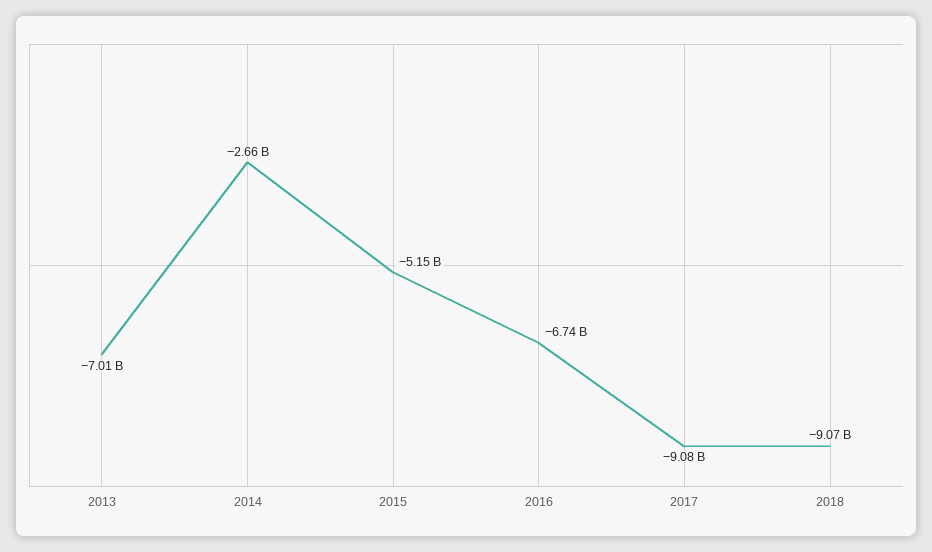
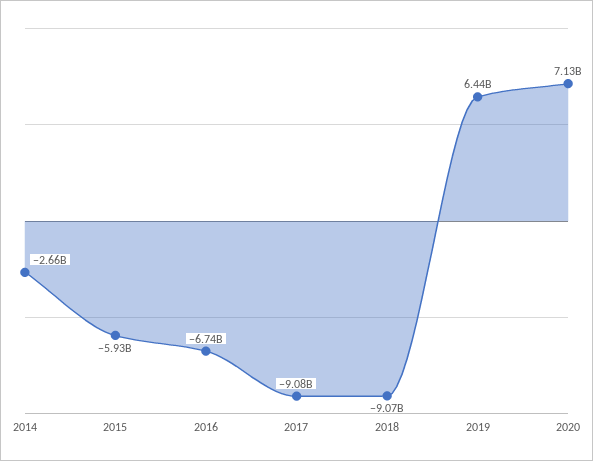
2013: -7010000000 -> none
2015: -5150000000 -> -5930000000
2019: none -> 6440000000
2020: none -> 7130000000

